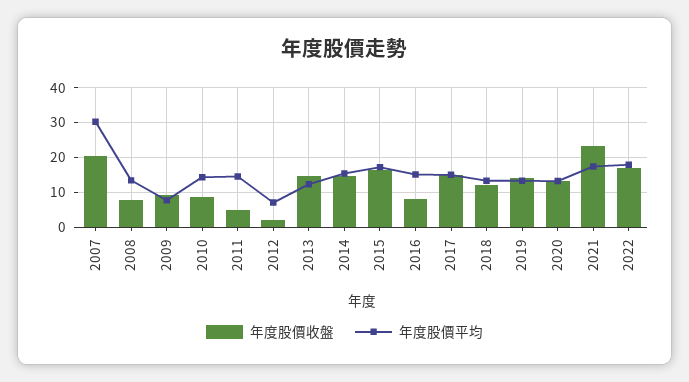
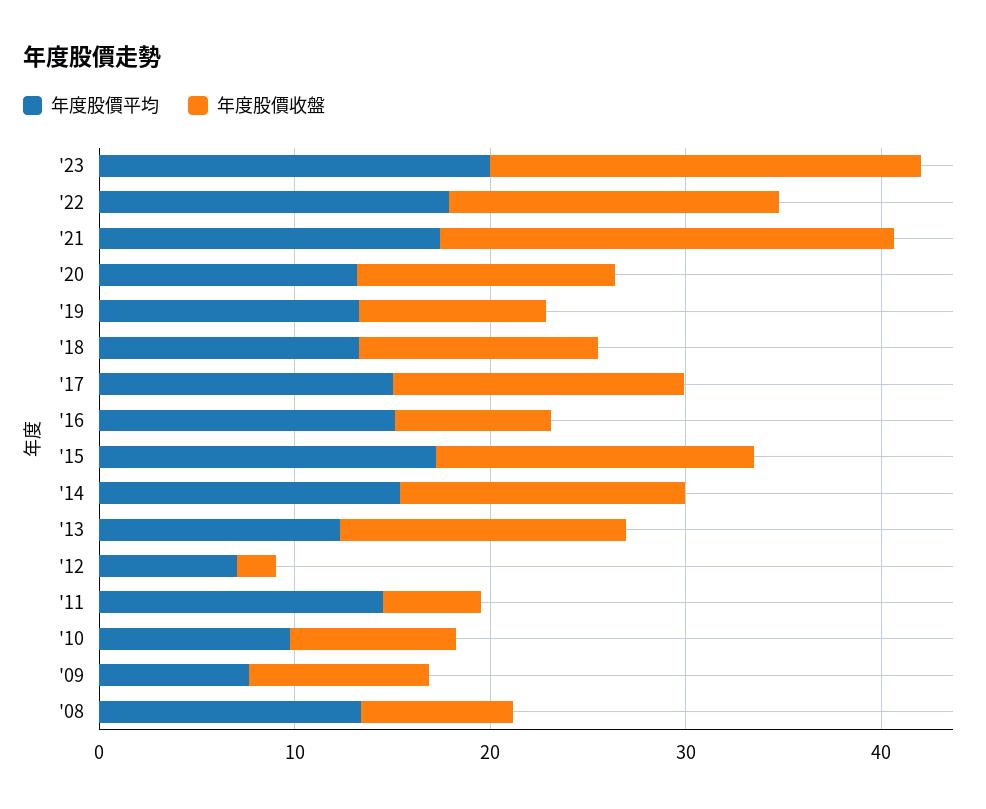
年度股價收盤, 2007: 20 -> none
年度股價平均, 2007: 30 -> none
年度股價平均, 2010: 14 -> 10
年度股價收盤, 2019: 14 -> 10
年度股價平均, '23: none -> 20
年度股價收盤, '23: none -> 22

